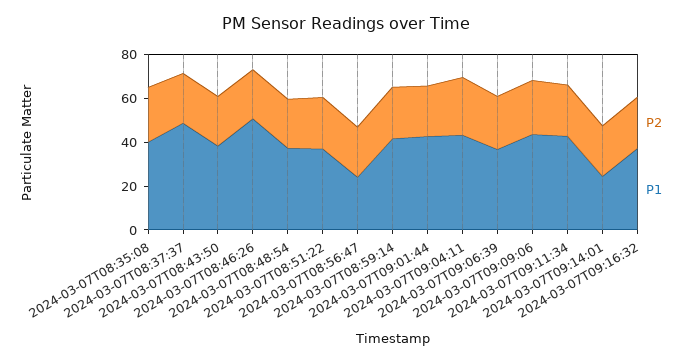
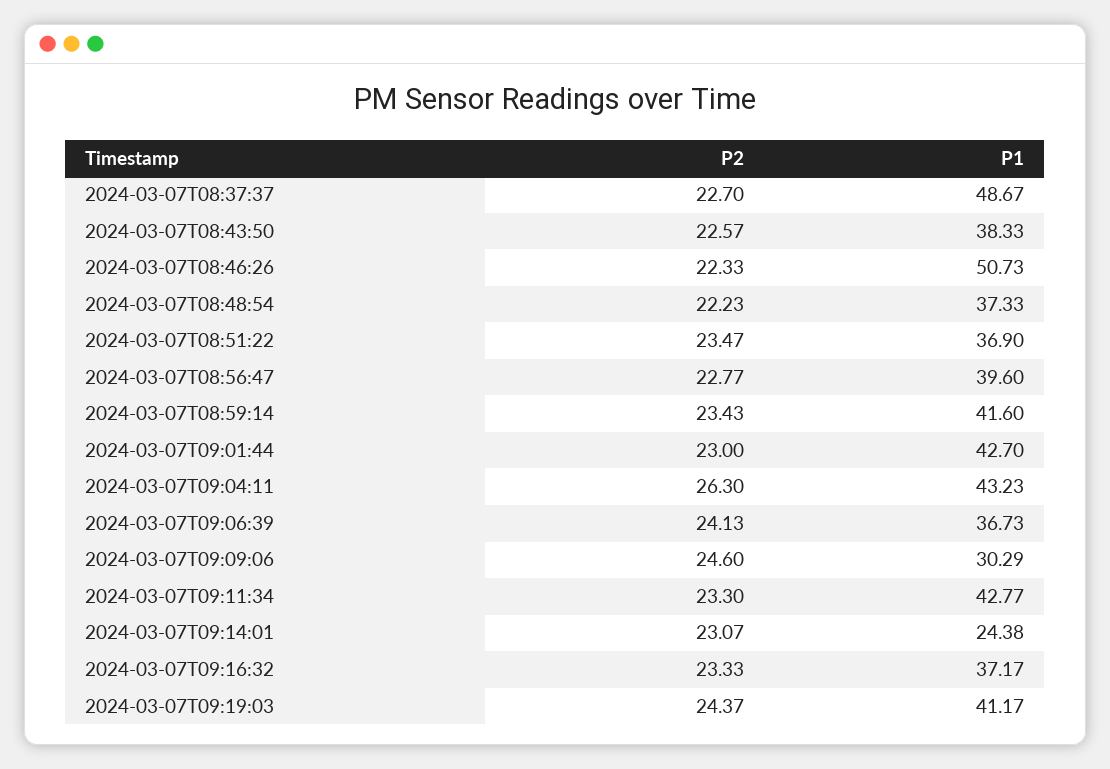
P2, 2024-03-07T08:35:08: 25 -> none
P1, 2024-03-07T08:35:08: 40 -> none
P1, 2024-03-07T08:56:47: 25 -> 39.6
P1, 2024-03-07T09:09:06: 45 -> 30.29
P2, 2024-03-07T09:19:03: none -> 24.37
P1, 2024-03-07T09:19:03: none -> 41.17

